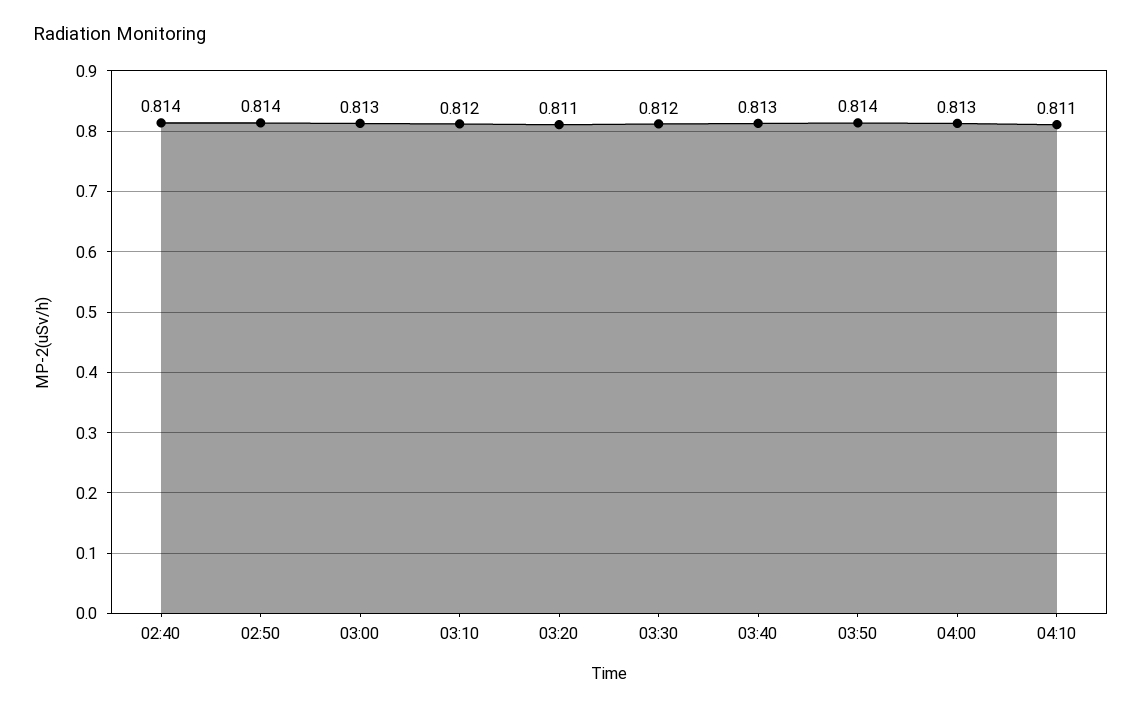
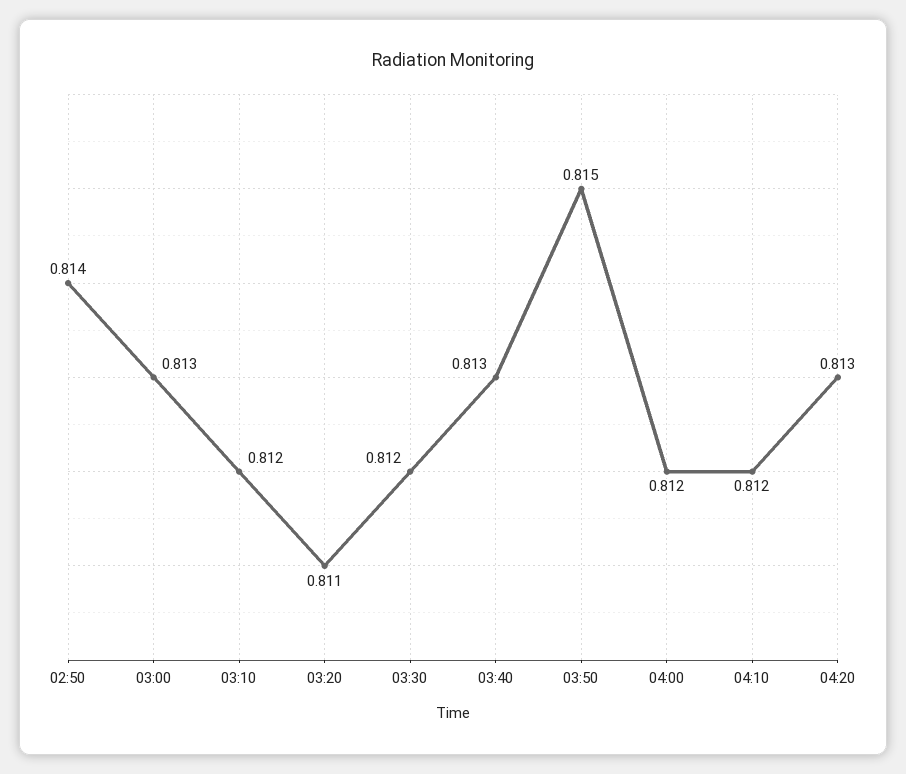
02:40: 0.814 -> none
03:50: 0.814 -> 0.815
04:00: 0.813 -> 0.812
04:10: 0.811 -> 0.812
04:20: none -> 0.813

